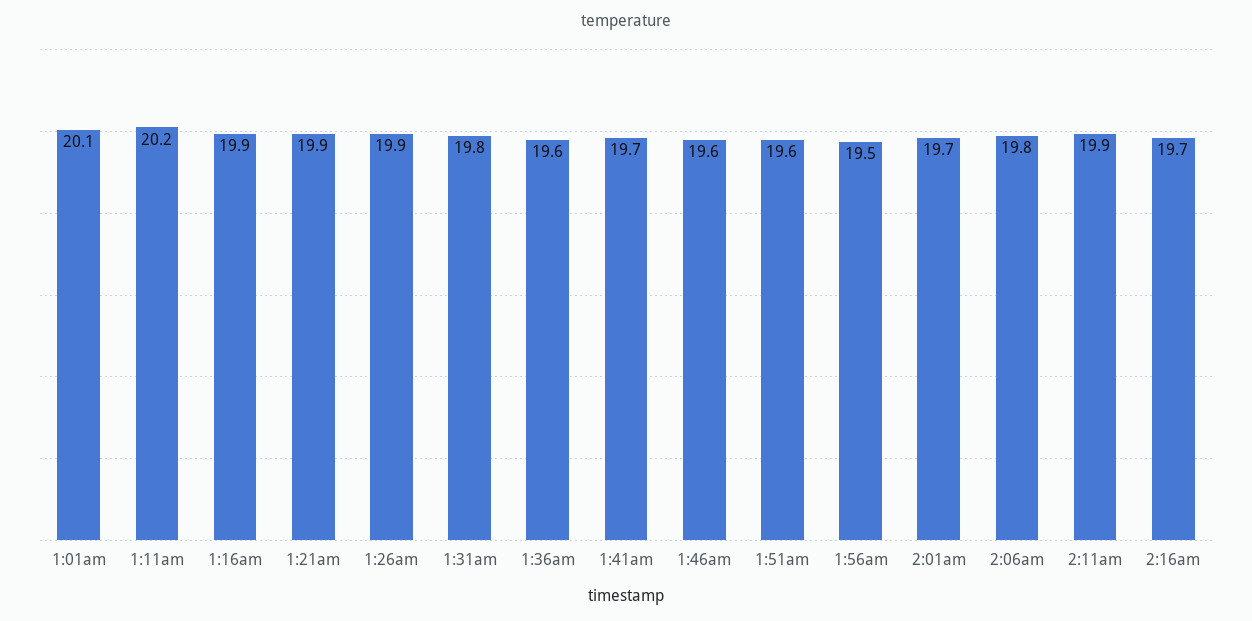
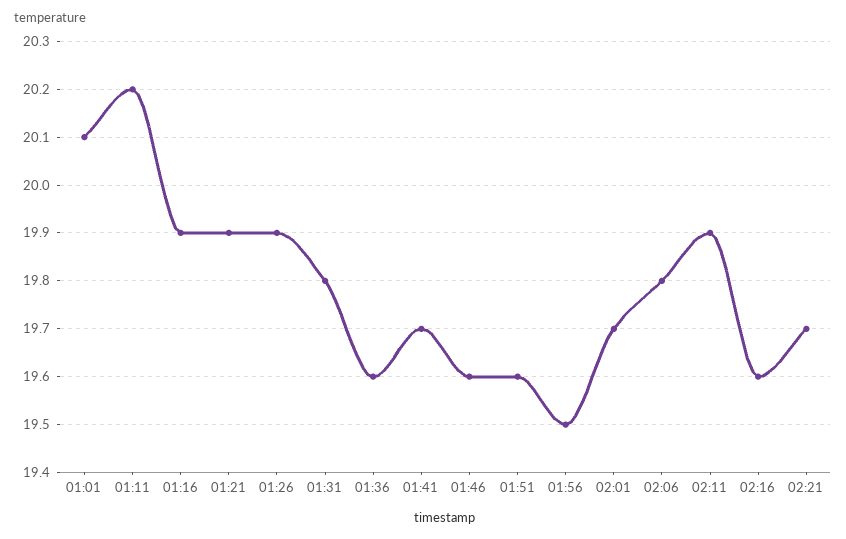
2:16am: 19.7 -> 19.6
02:21: none -> 19.7

